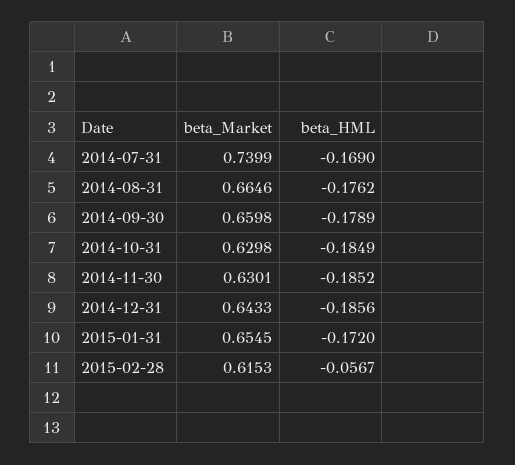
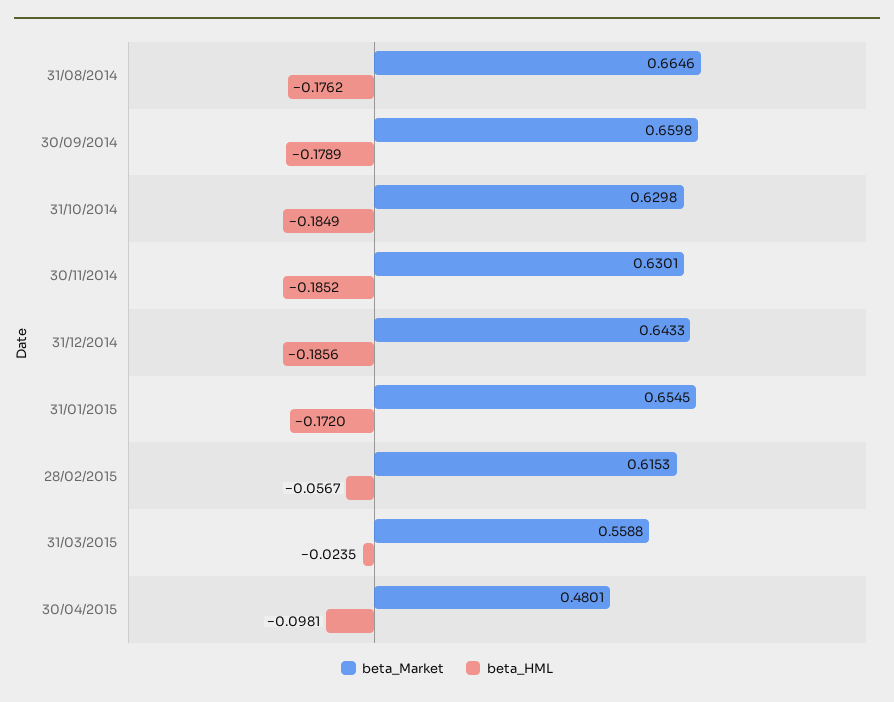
beta_Market, 2014-07-31: 0.7399 -> none
beta_HML, 2014-07-31: -0.169 -> none
beta_Market, 31/03/2015: none -> 0.5588
beta_HML, 31/03/2015: none -> -0.0235
beta_Market, 30/04/2015: none -> 0.4801
beta_HML, 30/04/2015: none -> -0.0981

